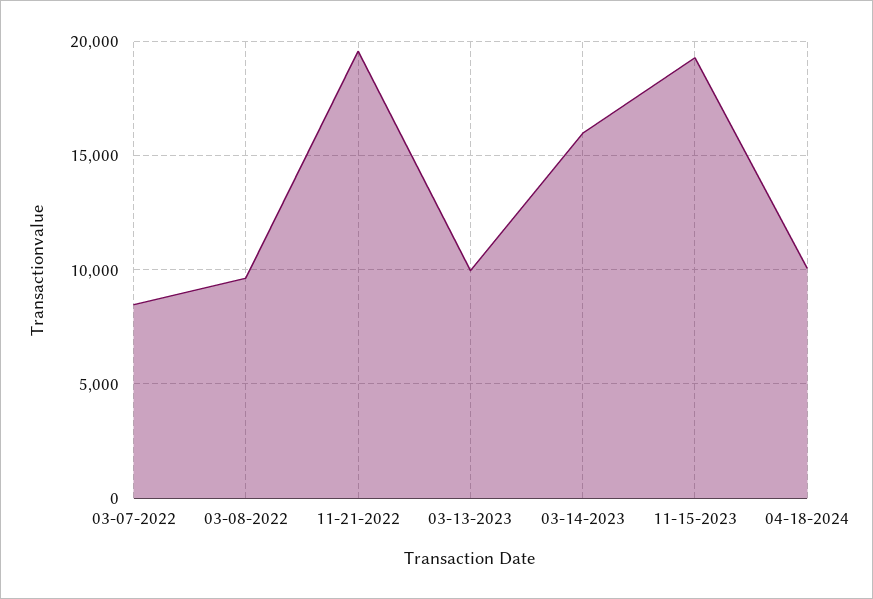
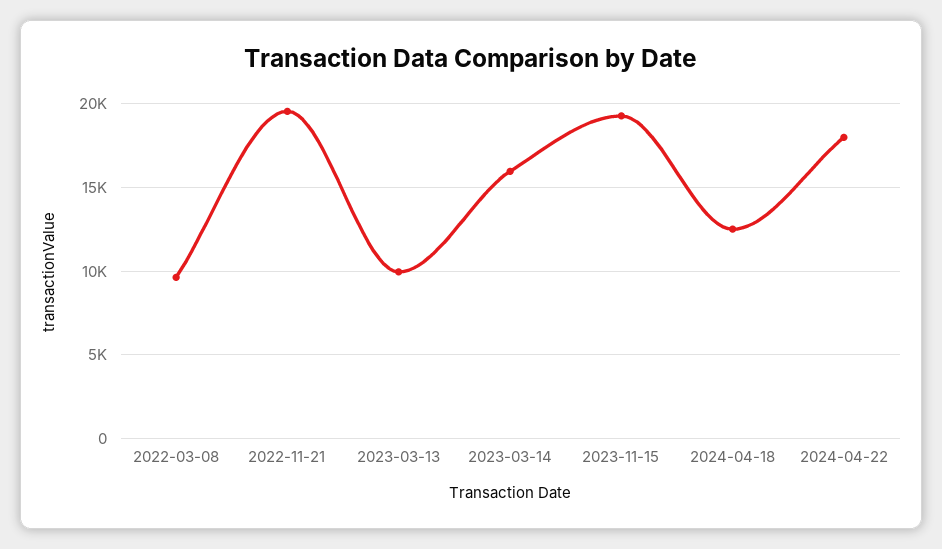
03-07-2022: 8500 -> none
04-18-2024: 10000 -> 12500
2024-04-22: none -> 18000

